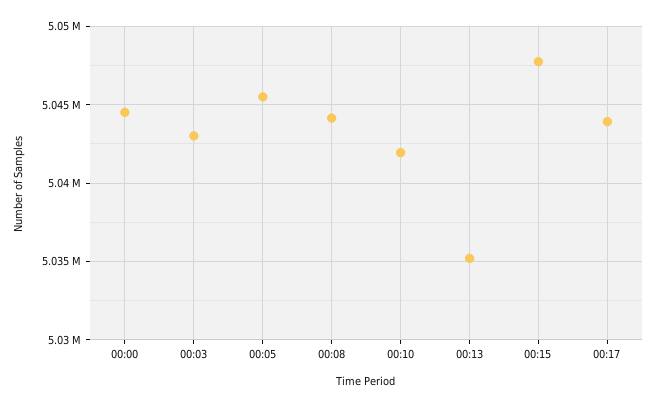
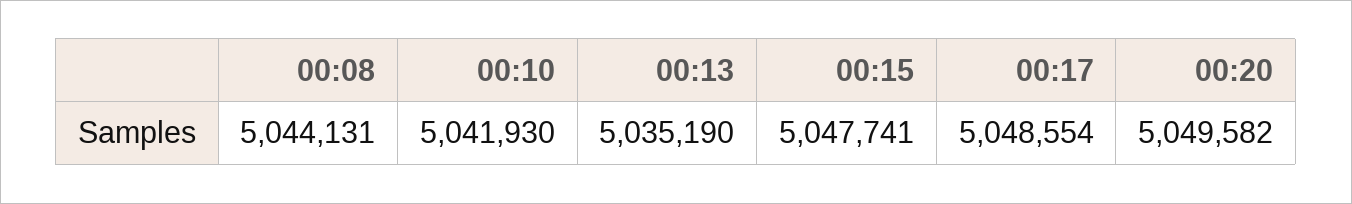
00:00: 5044500 -> none
00:03: 5043000 -> none
00:05: 5045500 -> none
00:17: 5044000 -> 5048554
00:20: none -> 5049582

